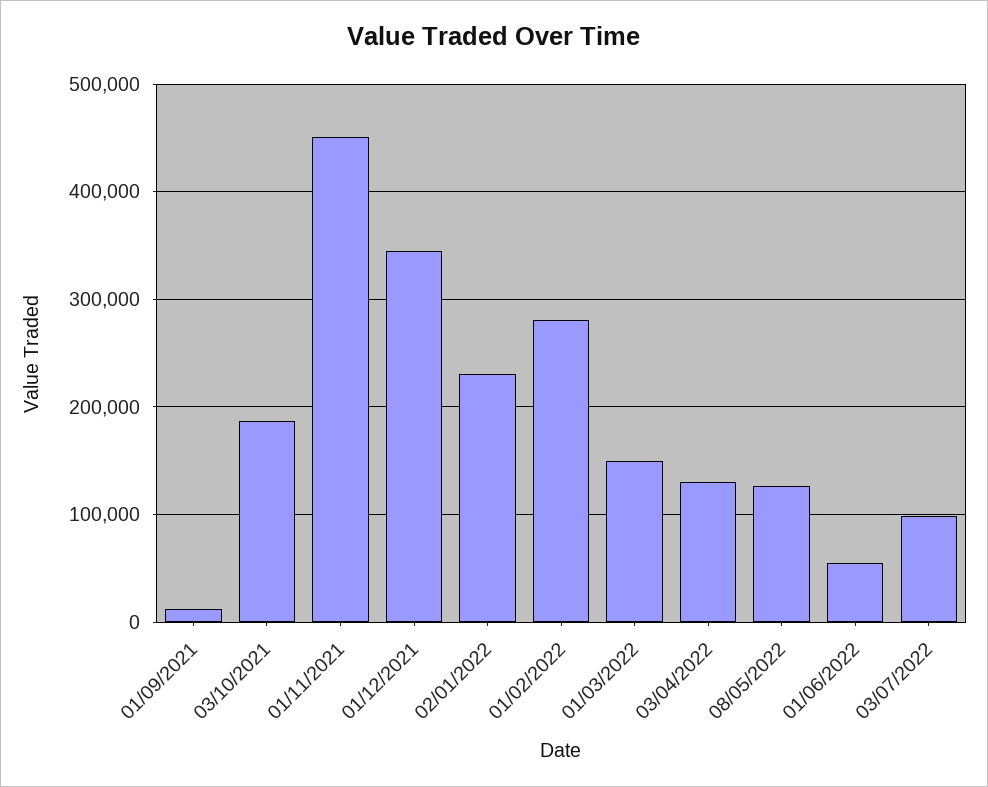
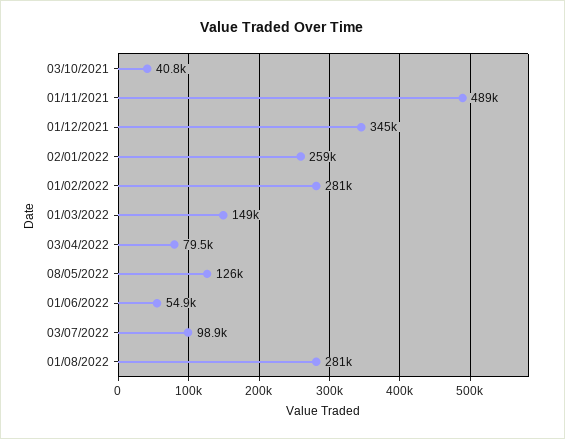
01/09/2021: 10000 -> none
03/10/2021: 190000 -> 40800
01/11/2021: 450000 -> 489000
02/01/2022: 230000 -> 259000
03/04/2022: 130000 -> 79500
01/08/2022: none -> 281000

